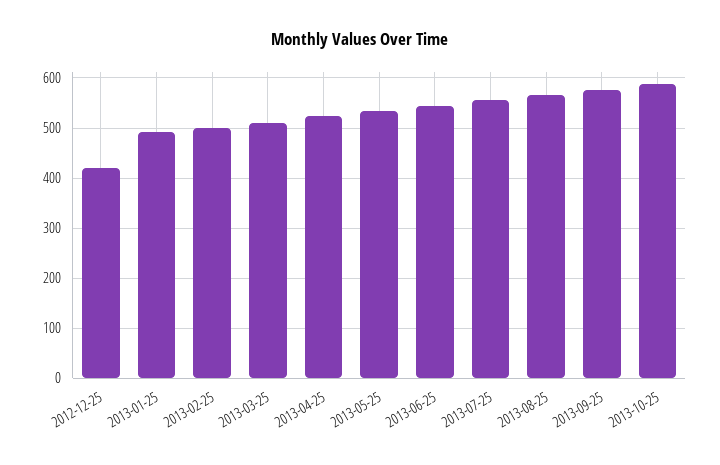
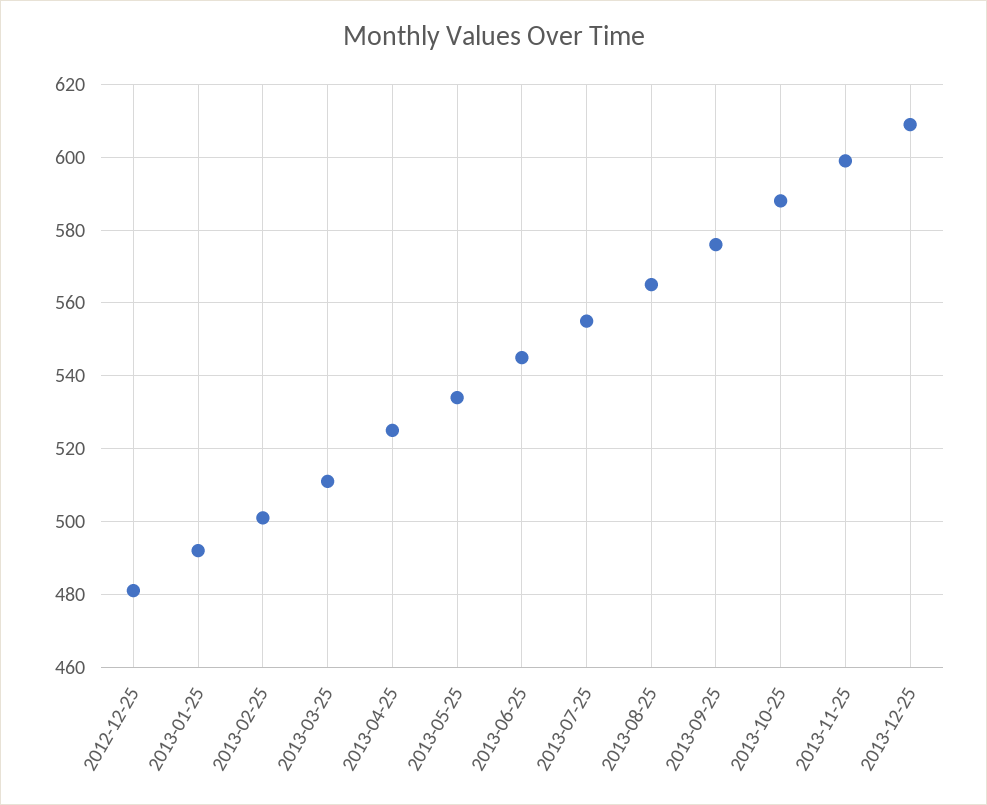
2012-12-25: 420 -> 480
2013-11-25: none -> 600
2013-12-25: none -> 610

